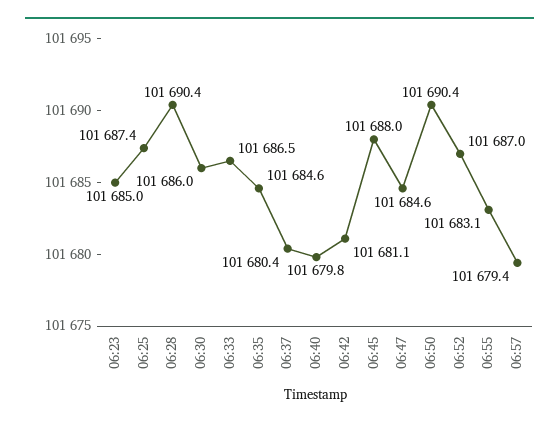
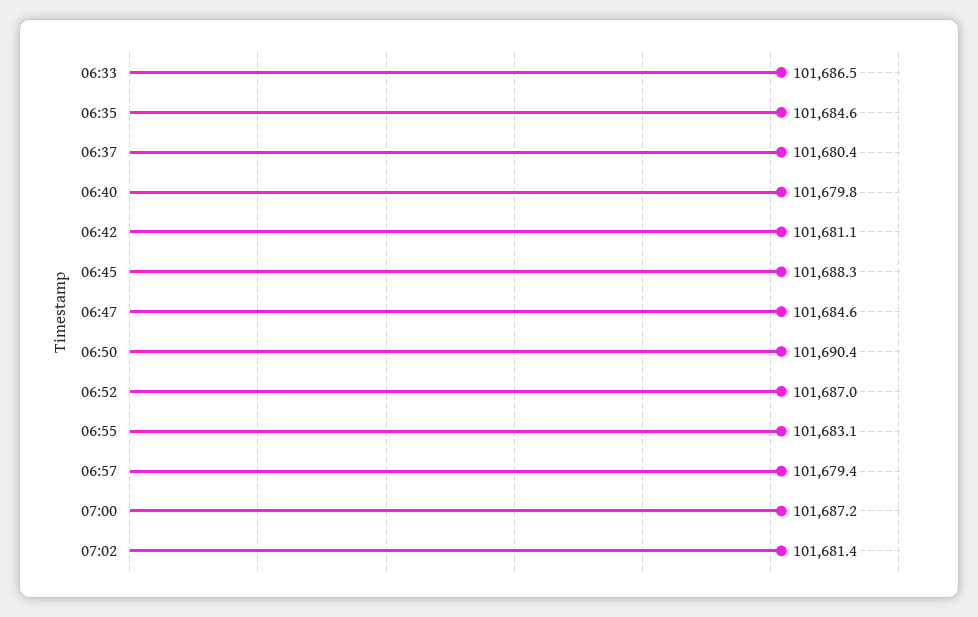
06:23: 101685 -> none
06:25: 101687.4 -> none
06:28: 101690.4 -> none
06:30: 101686 -> none
06:45: 101688 -> 101688.3
07:00: none -> 101687.2
07:02: none -> 101681.4

